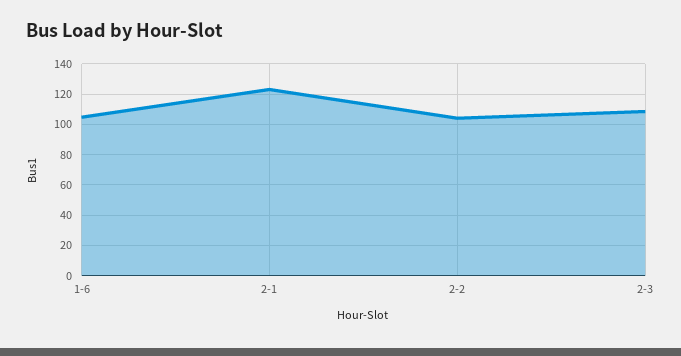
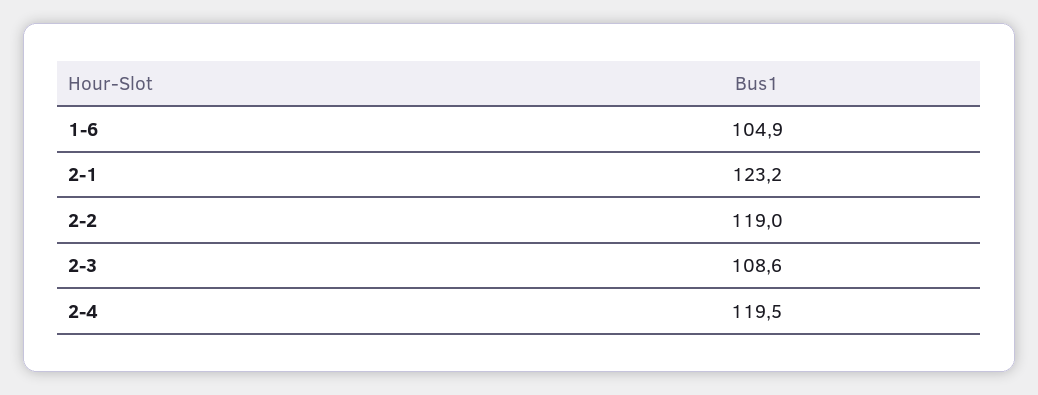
2-2: 105 -> 119
2-4: none -> 119.5

